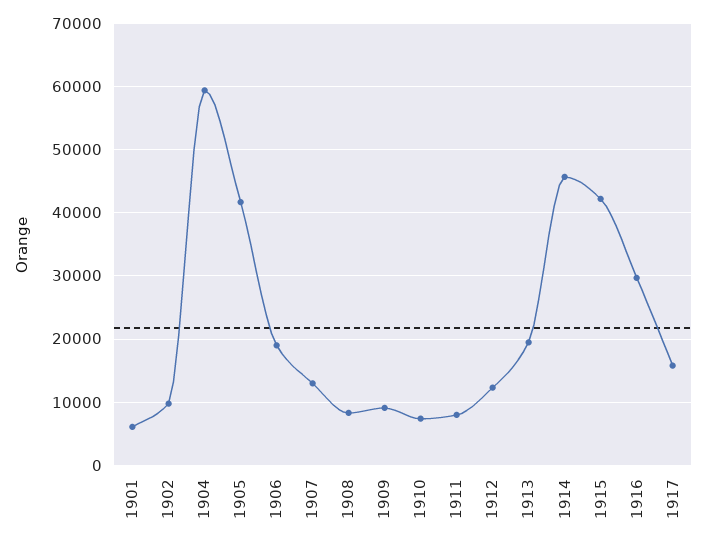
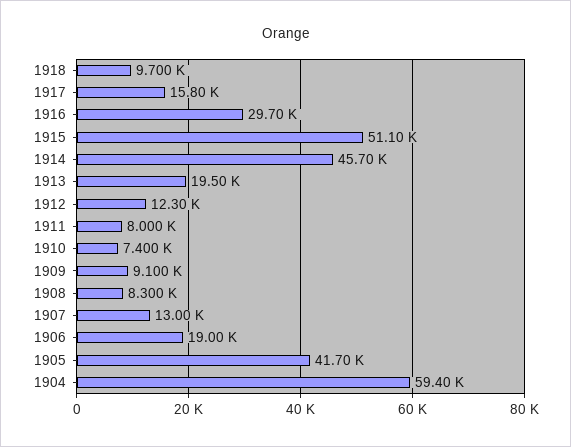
1901: 6000 -> none
1902: 10000 -> none
1915: 42000 -> 51100
1918: none -> 9700

